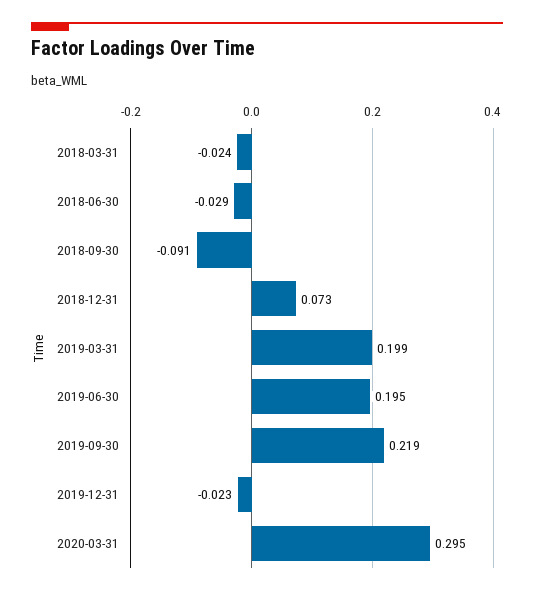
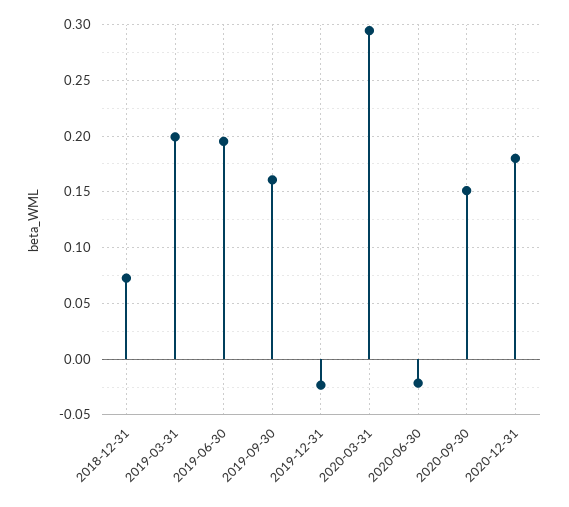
2018-03-31: -0.024 -> none
2018-06-30: -0.029 -> none
2018-09-30: -0.091 -> none
2019-09-30: 0.219 -> 0.16
2020-06-30: none -> -0.02
2020-09-30: none -> 0.15
2020-12-31: none -> 0.18

